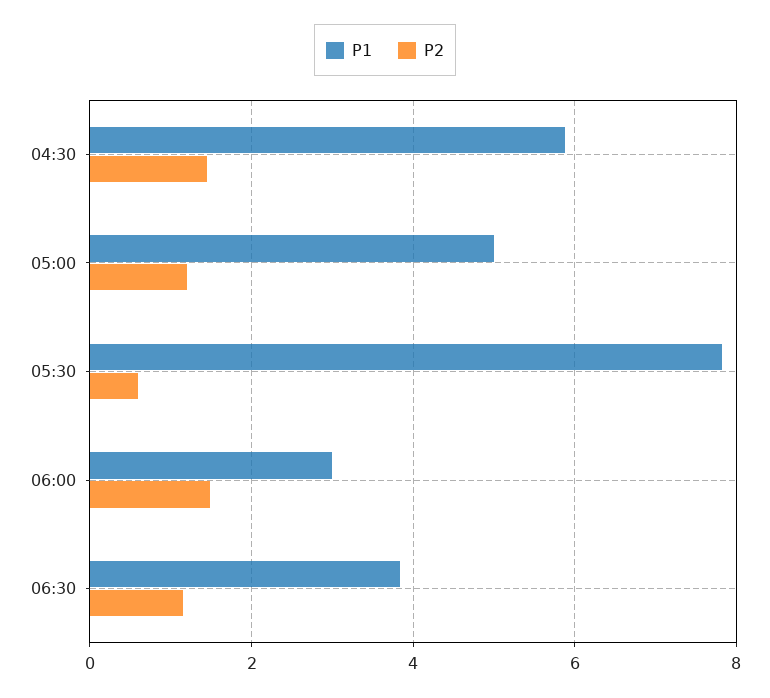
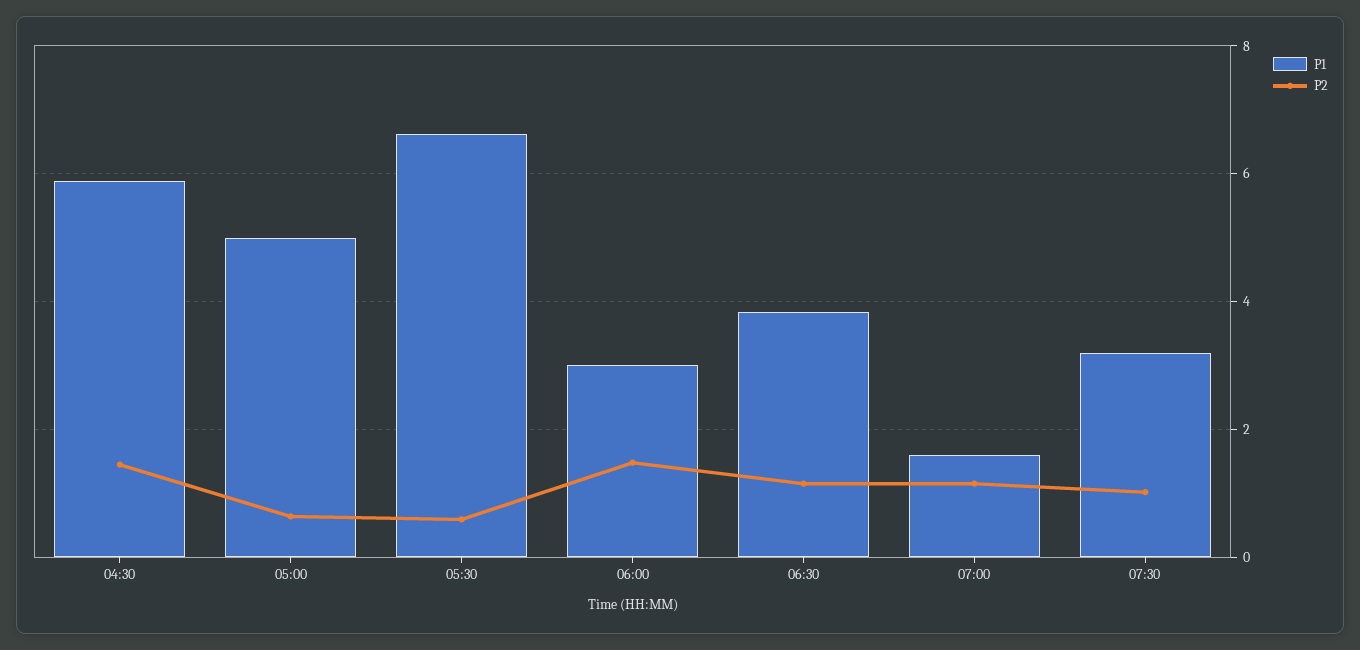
P2, 05:00: 1.2 -> 0.6
P1, 05:30: 7.8 -> 6.6
P1, 07:00: none -> 1.6
P2, 07:00: none -> 1.2
P1, 07:30: none -> 3.2
P2, 07:30: none -> 1

